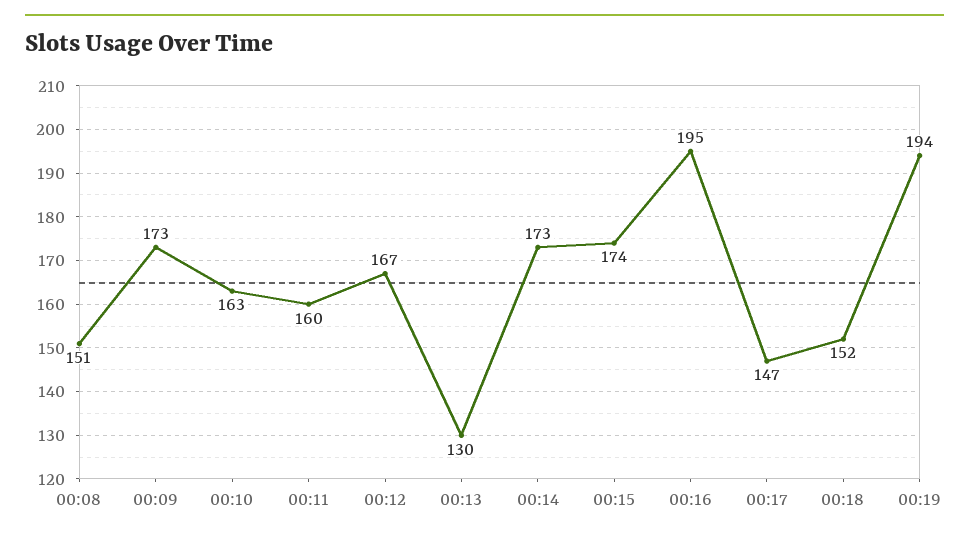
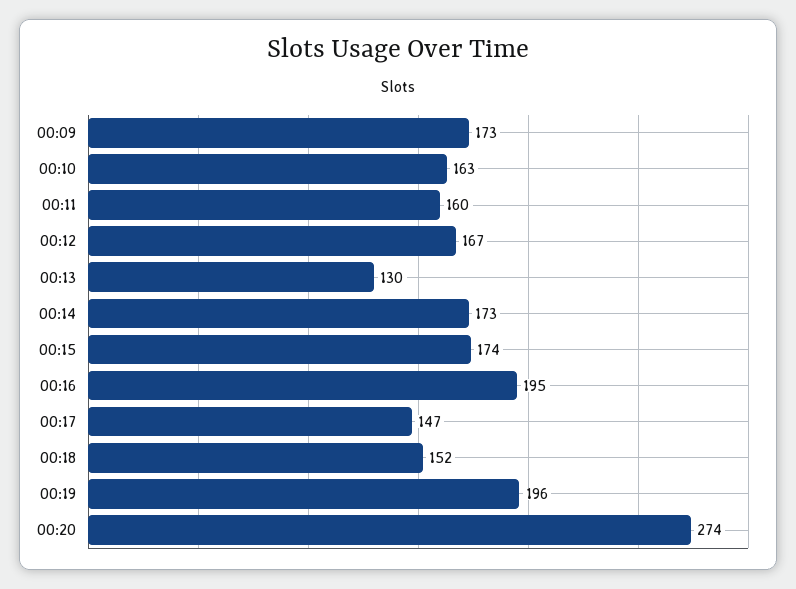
00:08: 151 -> none
00:19: 194 -> 196
00:20: none -> 274

